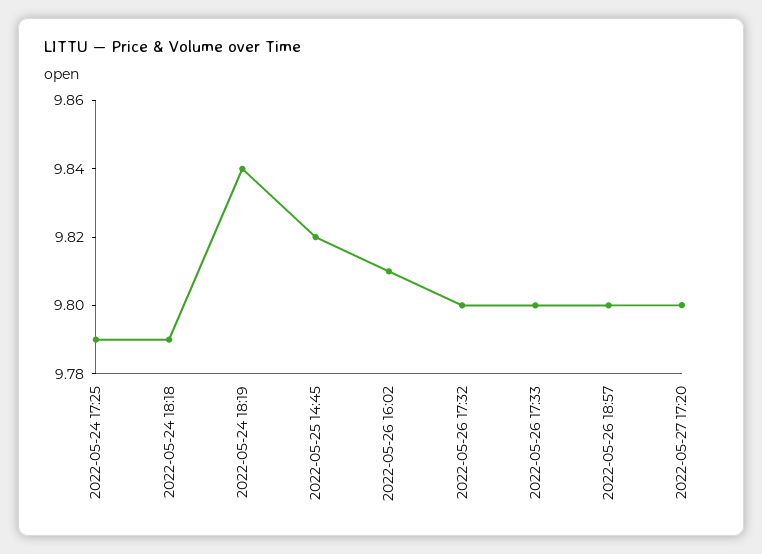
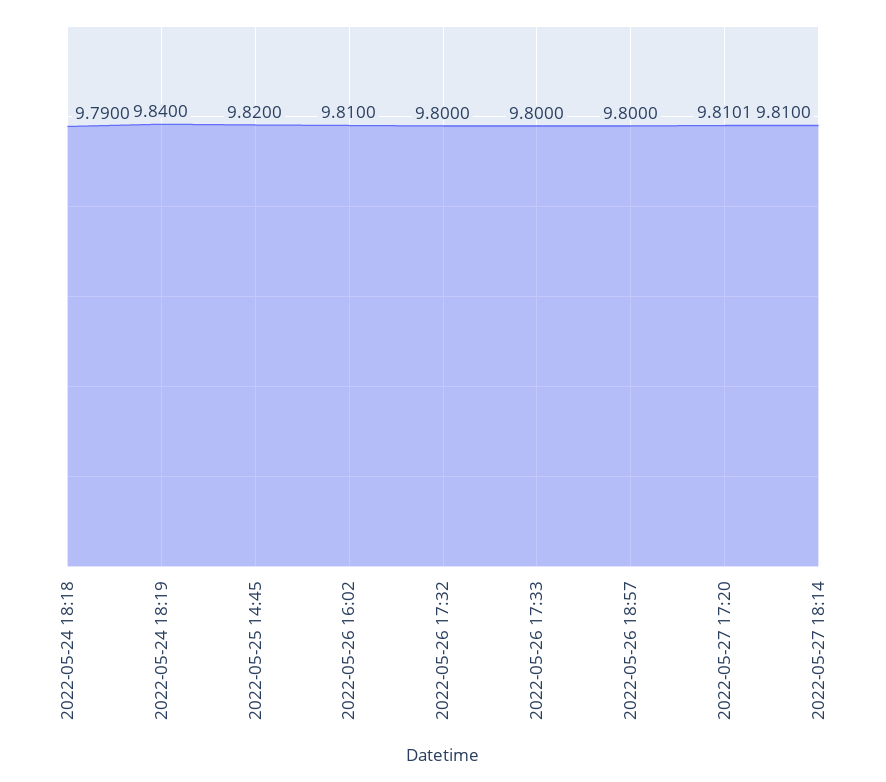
2022-05-24 17:25: 9.79 -> none
2022-05-27 17:20: 9.8 -> 9.8101
2022-05-27 18:14: none -> 9.81

